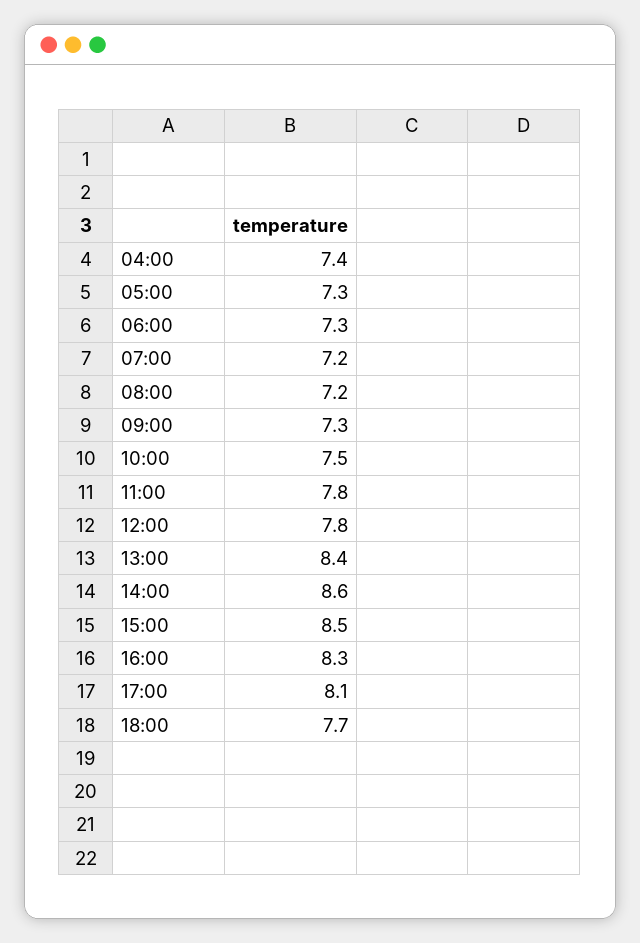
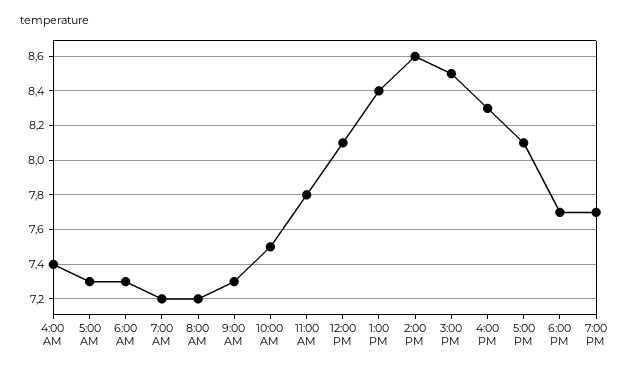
12:00: 7.8 -> 8.1
7:00 PM: none -> 7.7

